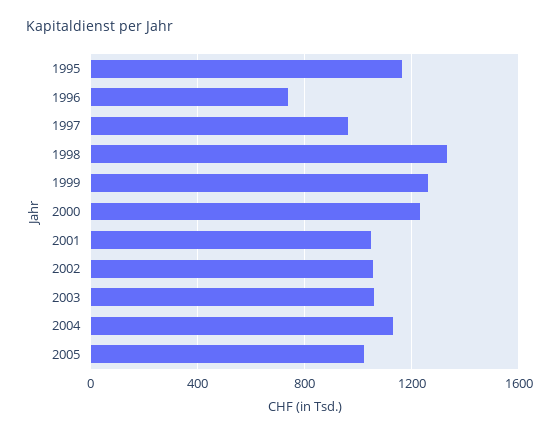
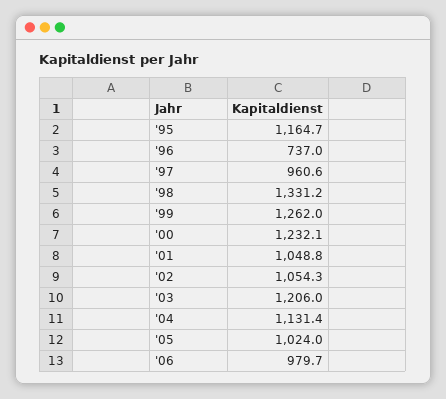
2003: 1050 -> 1206
'06: none -> 979.7

